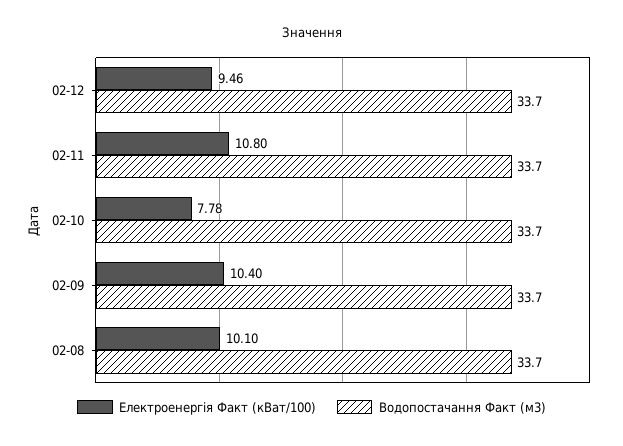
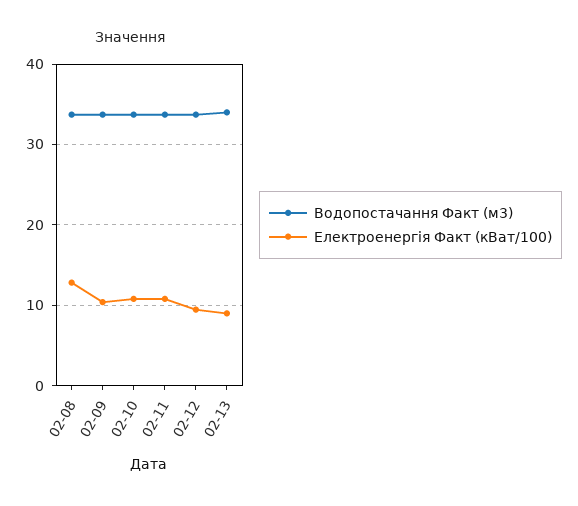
Електроенергія Факт (кВат/100), 02-10: 7.78 -> 11
Електроенергія Факт (кВат/100), 02-08: 10.1 -> 13
Водопостачання Факт (м3), 02-13: none -> 34
Електроенергія Факт (кВат/100), 02-13: none -> 9

